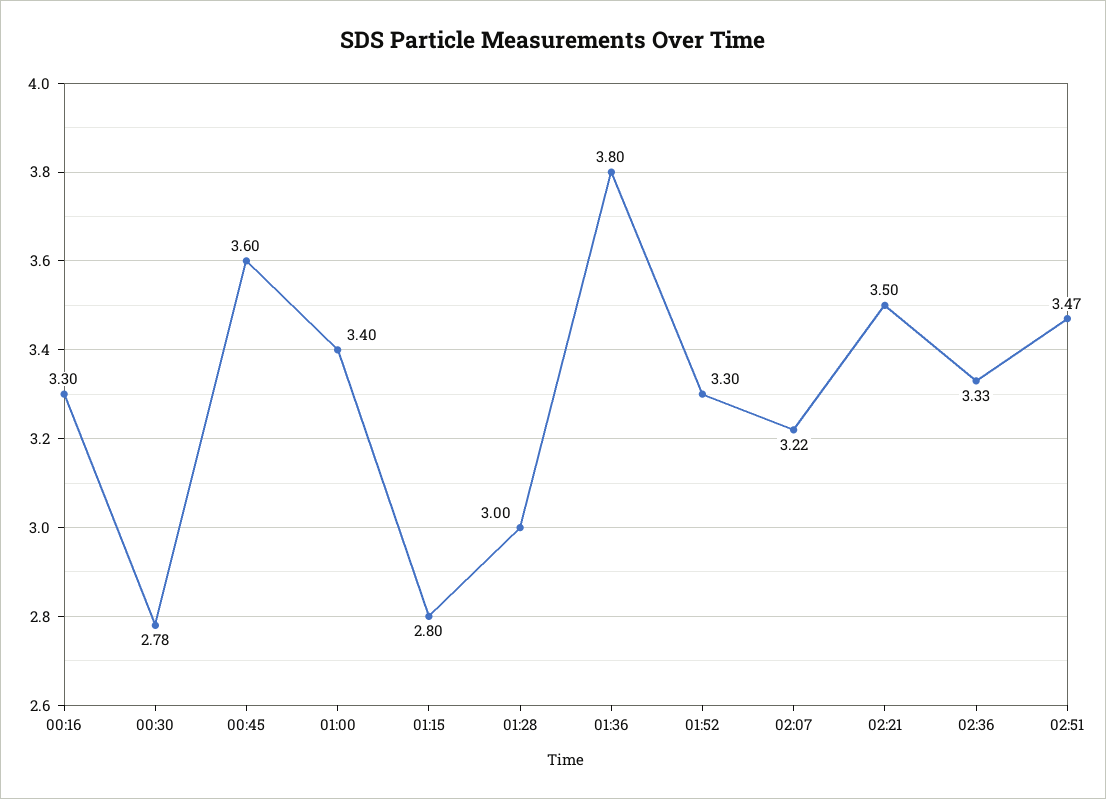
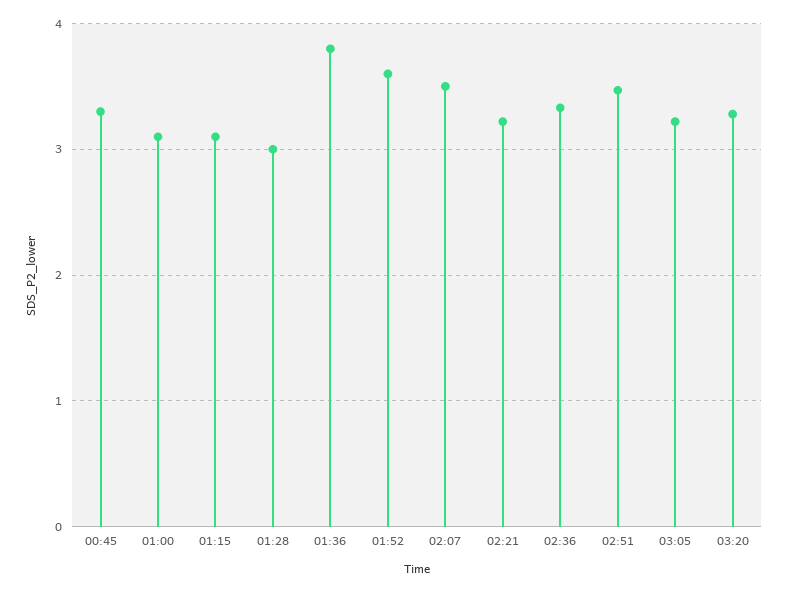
00:16: 3.3 -> none
00:30: 2.78 -> none
00:45: 3.6 -> 3.3
01:00: 3.4 -> 3.1
01:15: 2.8 -> 3.1
01:52: 3.3 -> 3.6
02:07: 3.22 -> 3.5
02:21: 3.5 -> 3.2
03:05: none -> 3.2
03:20: none -> 3.3

